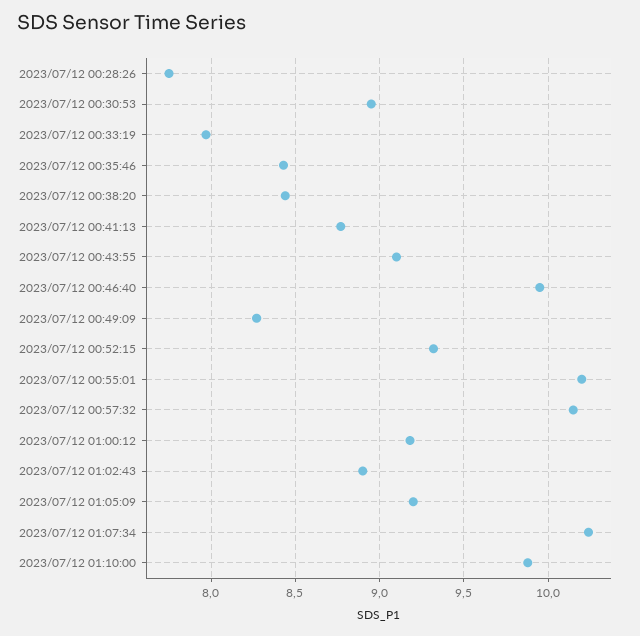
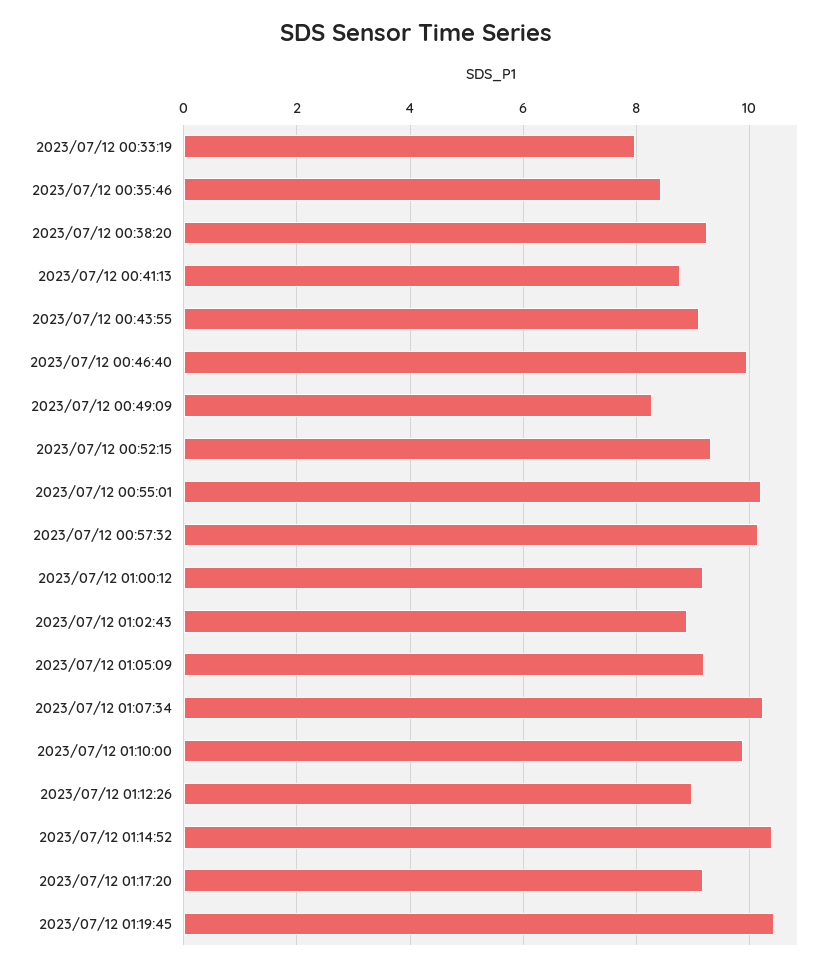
2023/07/12 00:28:26: 7.75 -> none
2023/07/12 00:30:53: 8.95 -> none
2023/07/12 00:38:20: 8.45 -> 9.2
2023/07/12 01:12:26: none -> 9
2023/07/12 01:14:52: none -> 10.4
2023/07/12 01:17:20: none -> 9.2
2023/07/12 01:19:45: none -> 10.4

